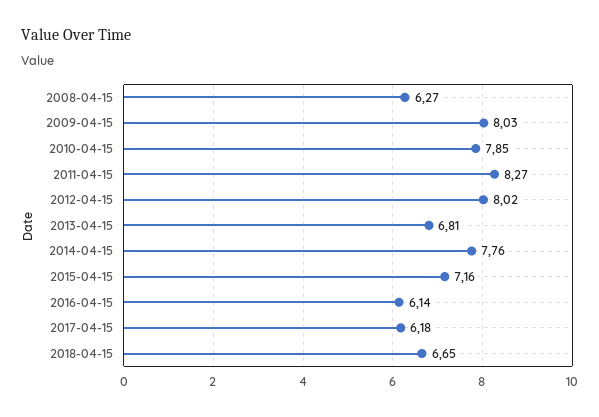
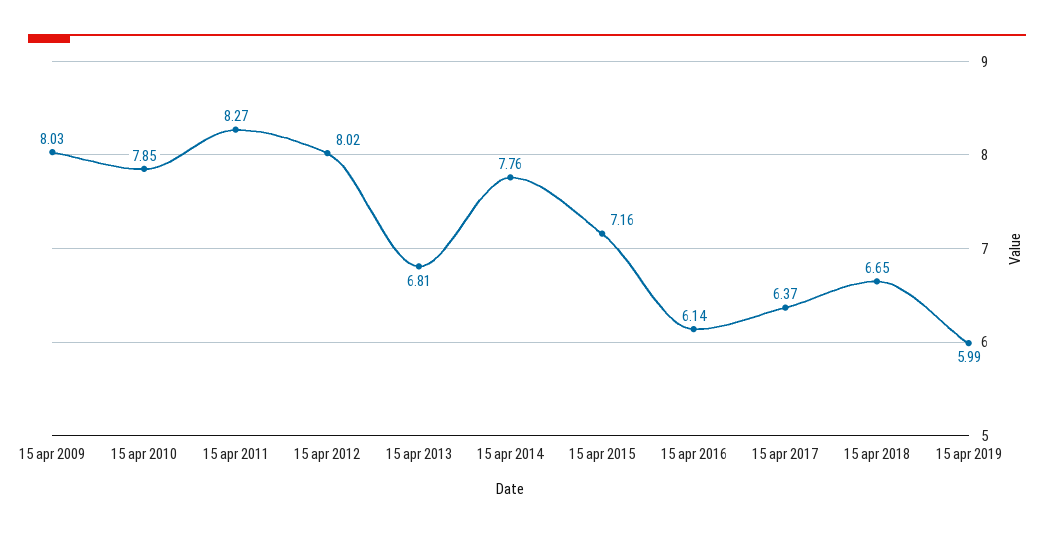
2008-04-15: 6.27 -> none
2017-04-15: 6.18 -> 6.37
15 apr 2019: none -> 5.99

